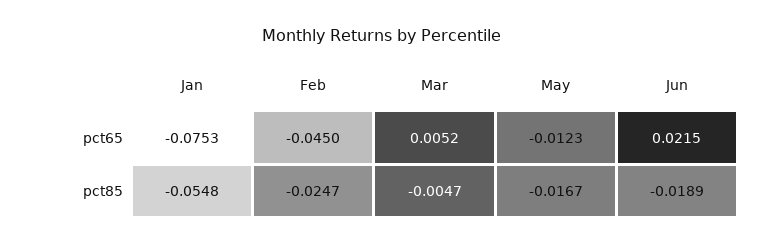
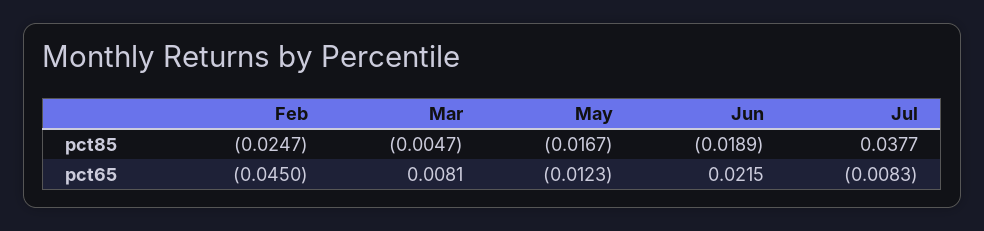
Jan, pct65: -0.0753 -> none
Mar, pct65: 0.0052 -> 0.0081
Jan, pct85: -0.0548 -> none
Jul, pct85: none -> 0.0377
Jul, pct65: none -> -0.0083

